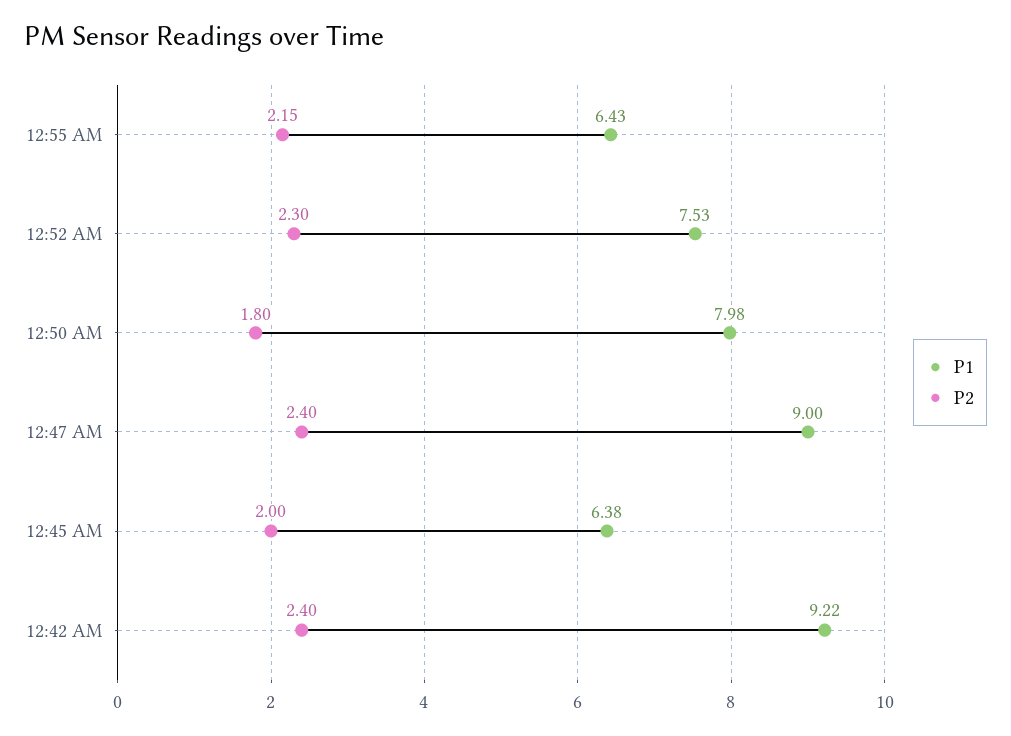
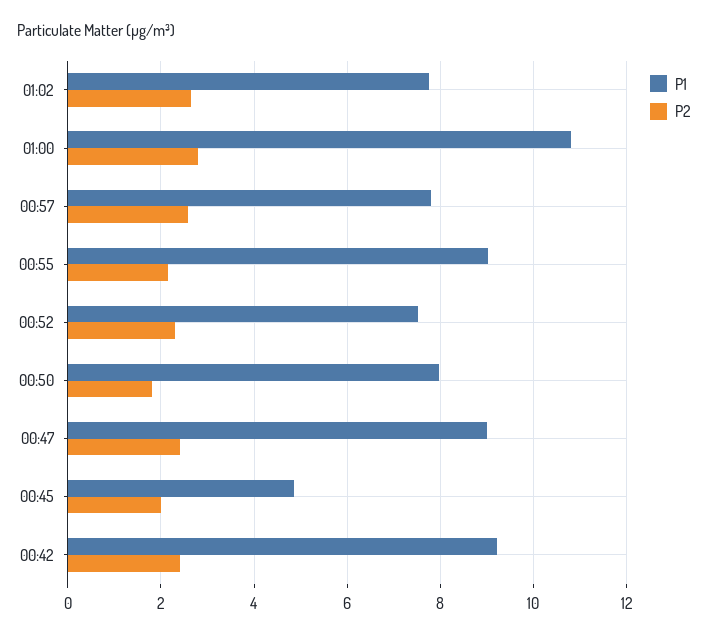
P1, 12:55 AM: 6.43 -> 9
P1, 12:45 AM: 6.38 -> 4.8
P1, 01:02: none -> 7.8
P2, 01:02: none -> 2.6
P1, 01:00: none -> 10.8
P2, 01:00: none -> 2.8
P1, 00:57: none -> 7.8
P2, 00:57: none -> 2.6

